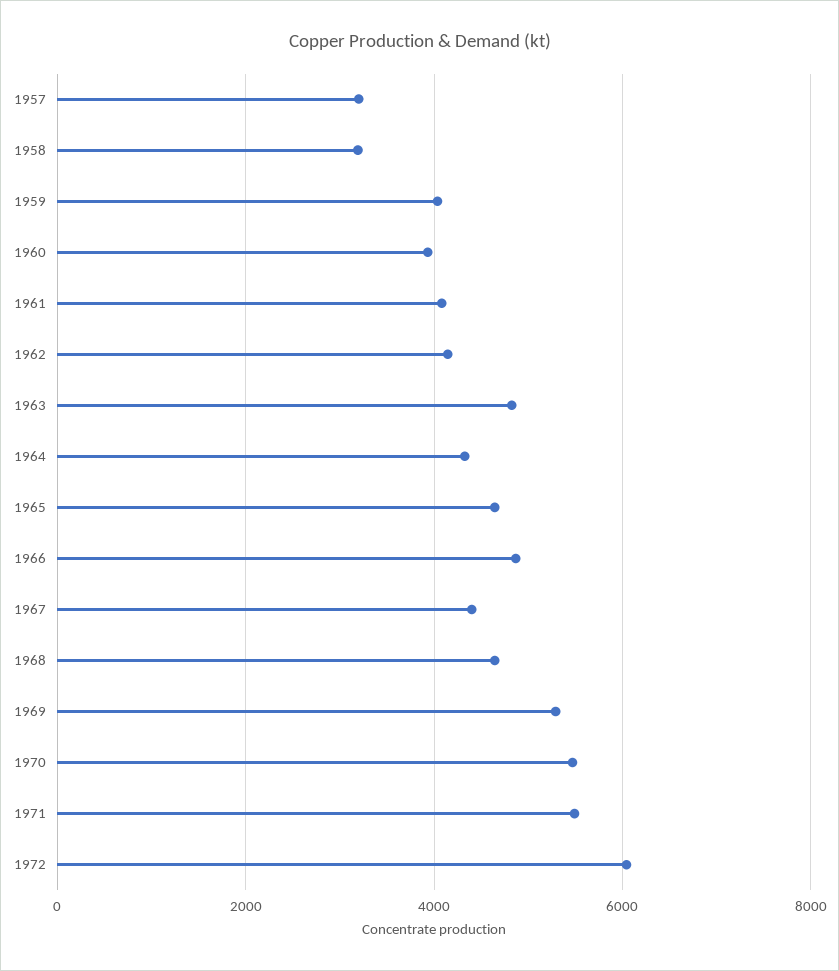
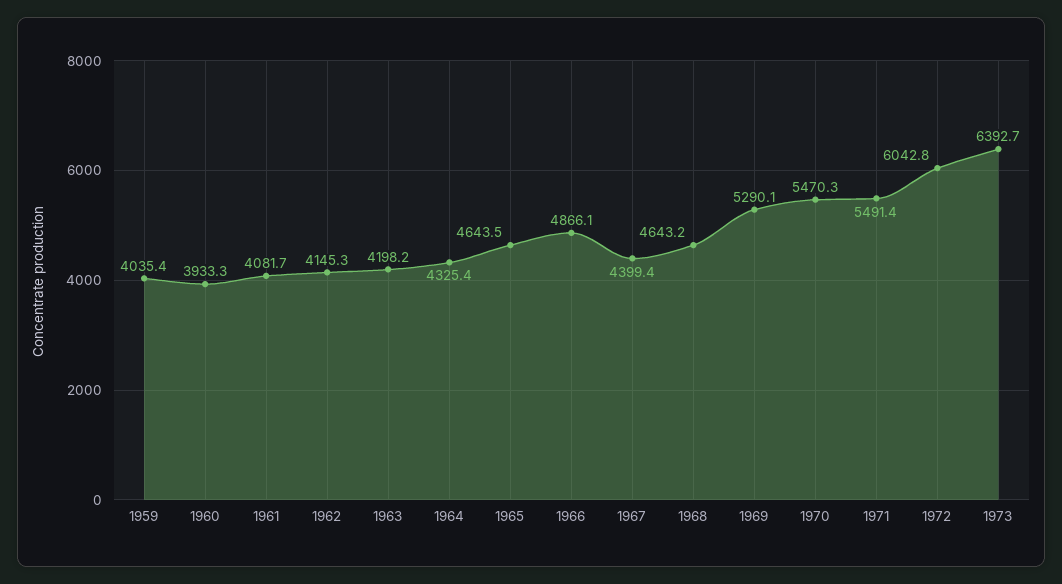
1957: 3200 -> none
1958: 3200 -> none
1963: 4800 -> 4198.2
1973: none -> 6392.7

